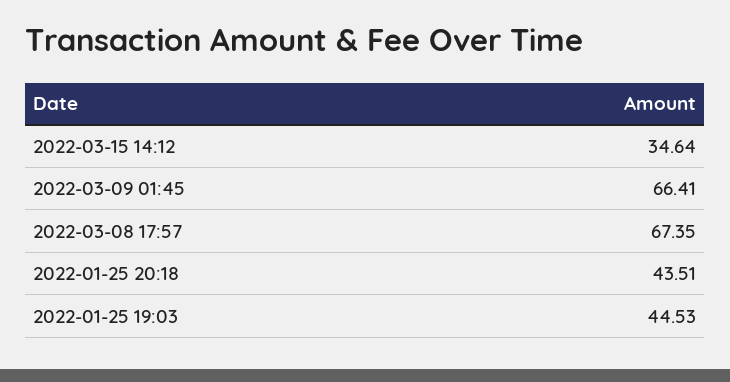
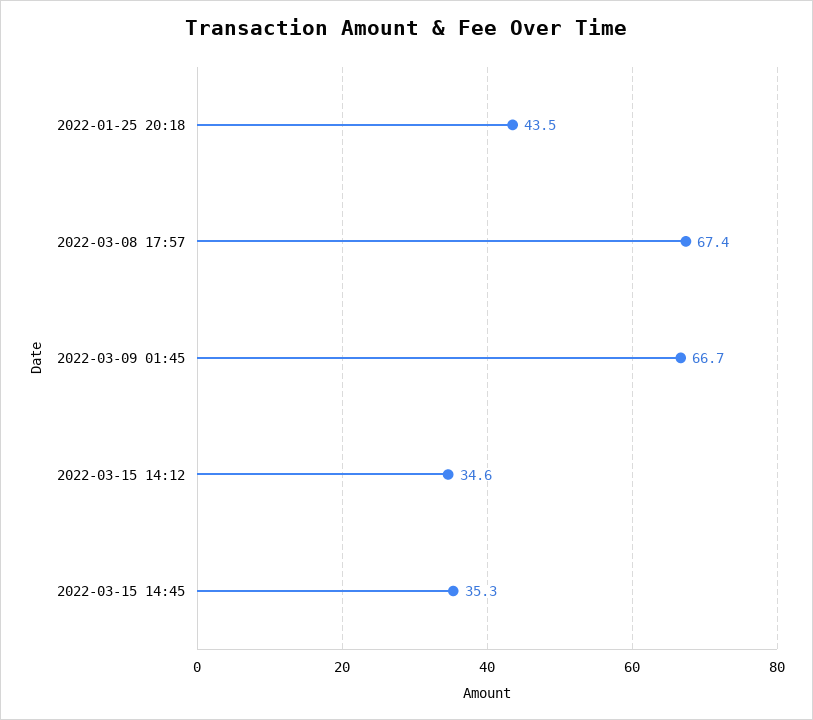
2022-03-09 01:45: 66.41 -> 66.7
2022-01-25 19:03: 44.53 -> none
2022-03-15 14:45: none -> 35.3

